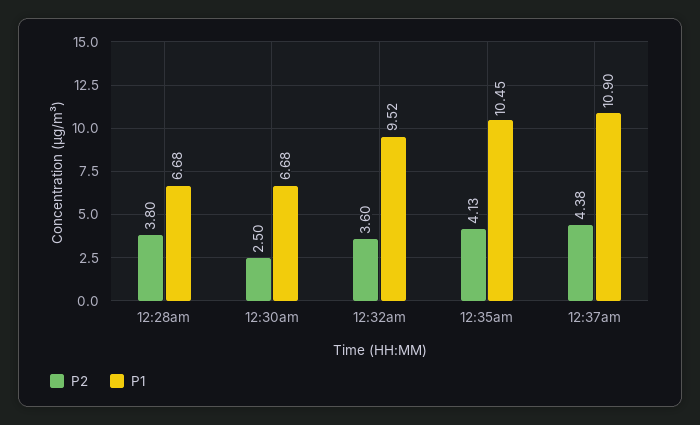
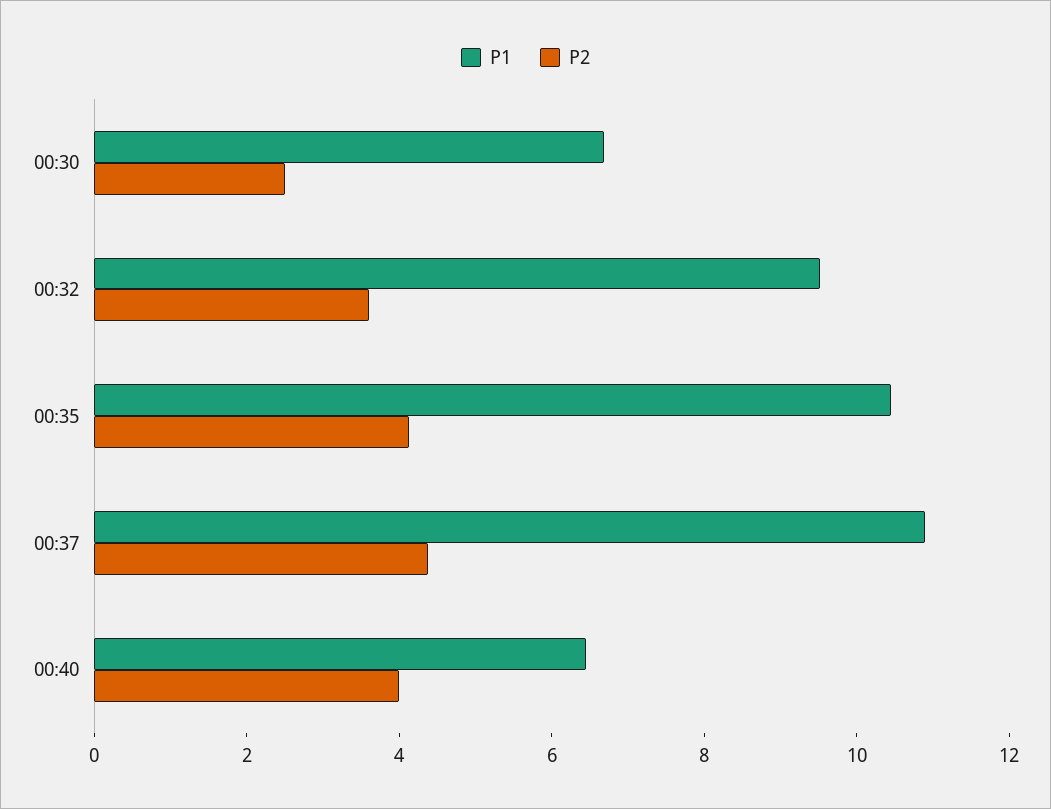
P2, 12:28am: 3.8 -> none
P1, 12:28am: 6.68 -> none
P1, 00:40: none -> 6.5
P2, 00:40: none -> 4

